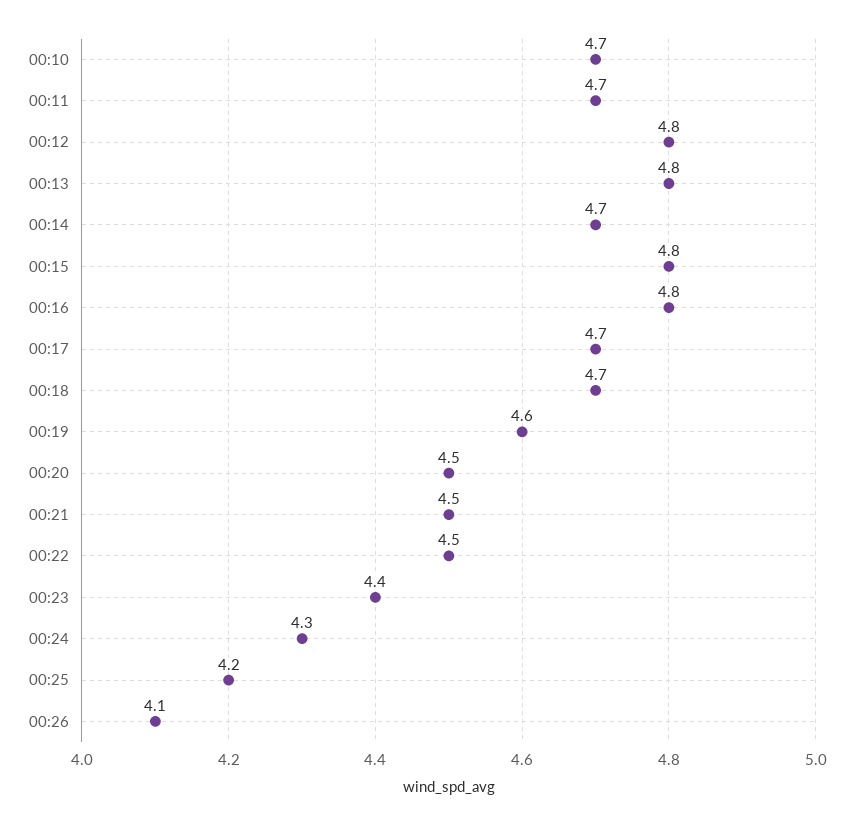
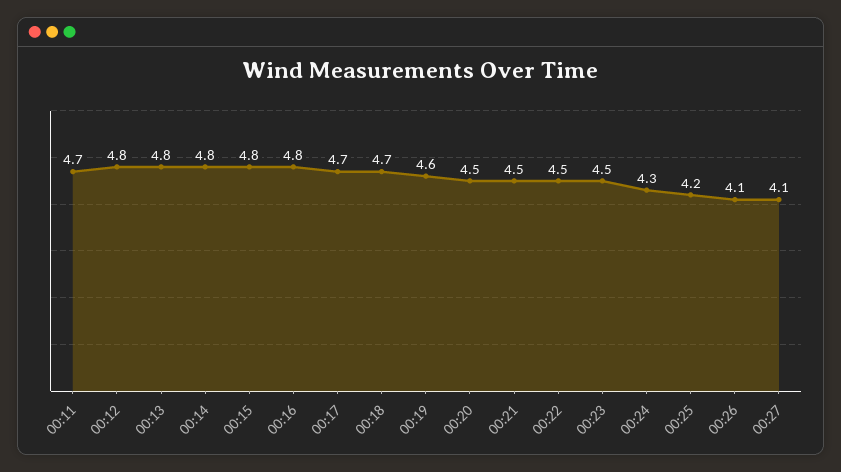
00:10: 4.7 -> none
00:14: 4.7 -> 4.8
00:23: 4.4 -> 4.5
00:27: none -> 4.1

